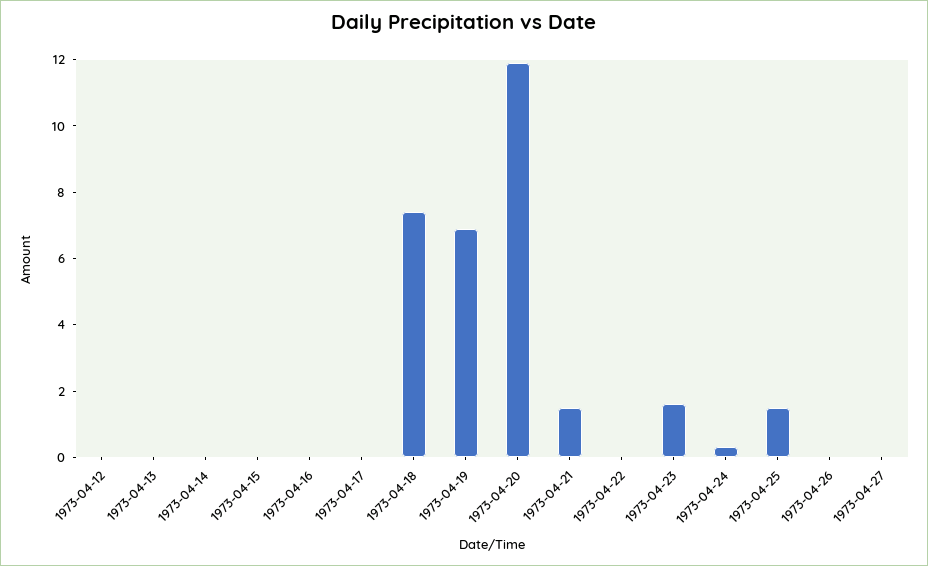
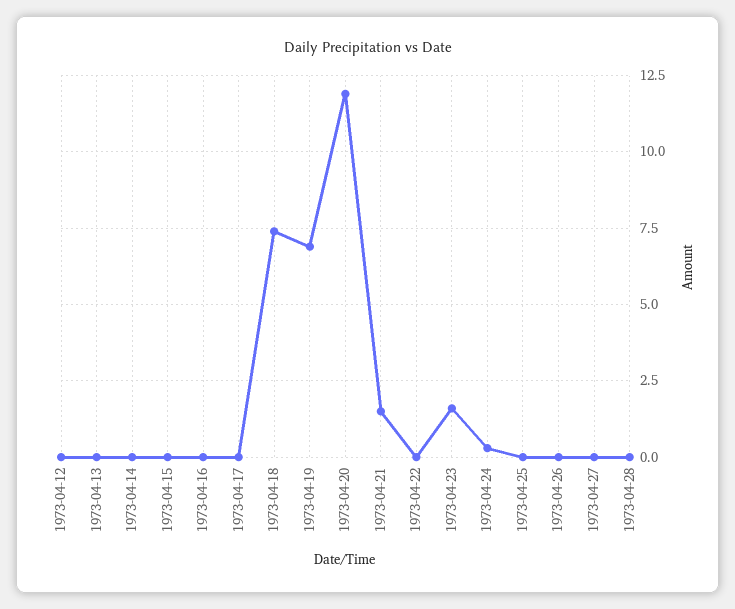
1973-04-25: 1.5 -> 0
1973-04-28: none -> 0

